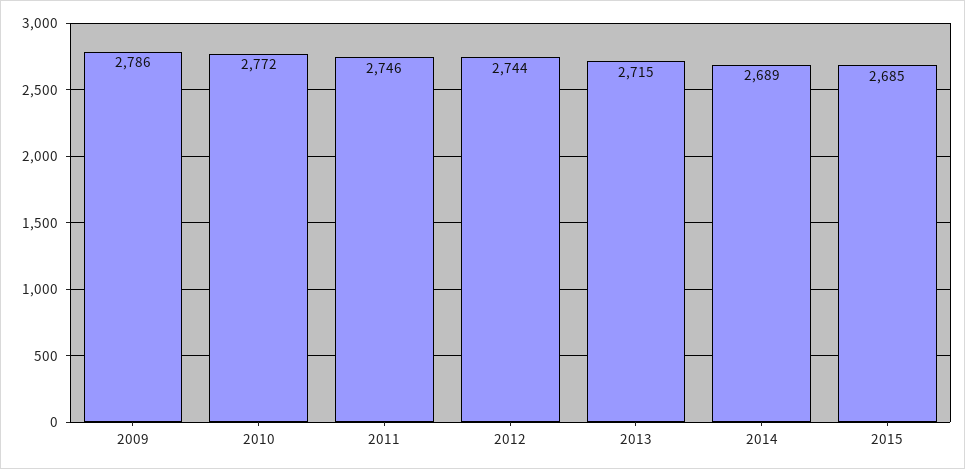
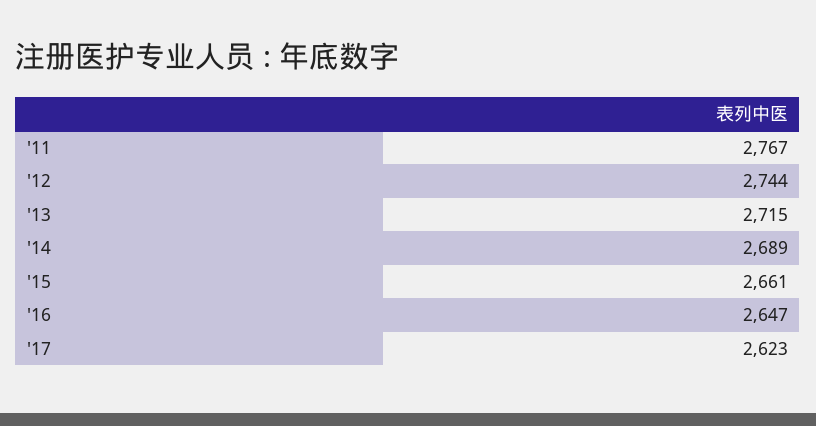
2009: 2786 -> none
2010: 2772 -> none
2011: 2746 -> 2767
2015: 2685 -> 2661
'16: none -> 2647
'17: none -> 2623

